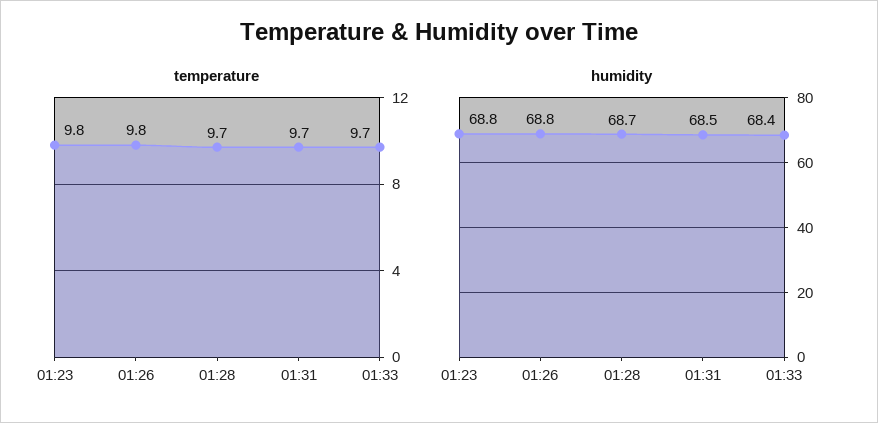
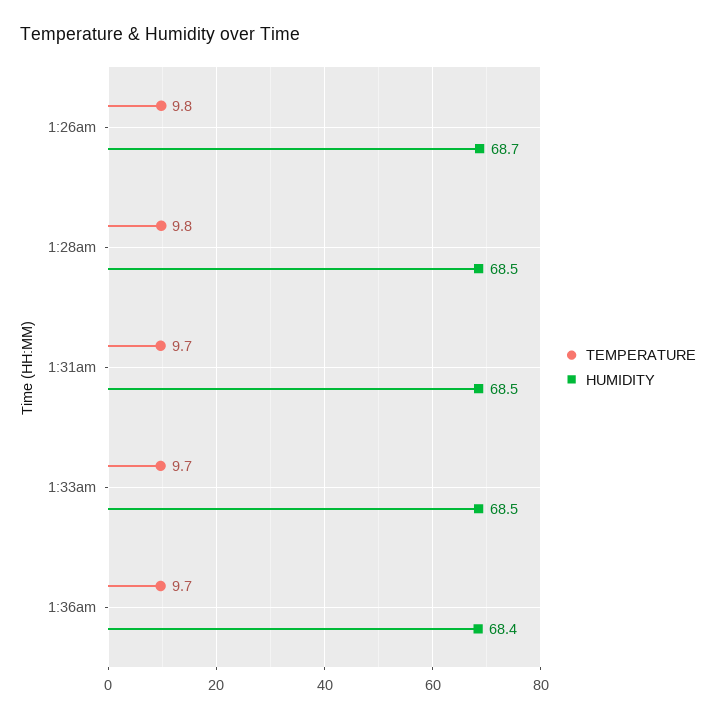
temperature, 01:23: 9.8 -> none
temperature, 01:28: 9.7 -> 9.8
humidity, 01:23: 68.8 -> none
humidity, 01:26: 68.8 -> 68.7
humidity, 01:28: 68.7 -> 68.5
humidity, 01:33: 68.4 -> 68.5
temperature, 1:36am: none -> 9.7
humidity, 1:36am: none -> 68.4

